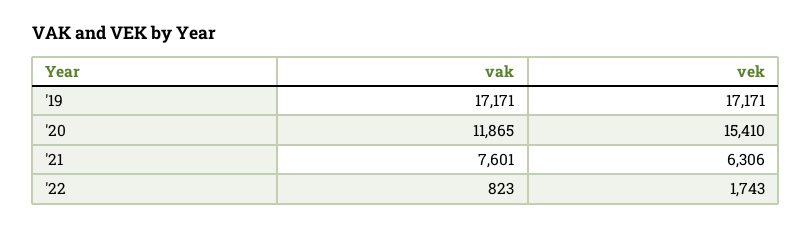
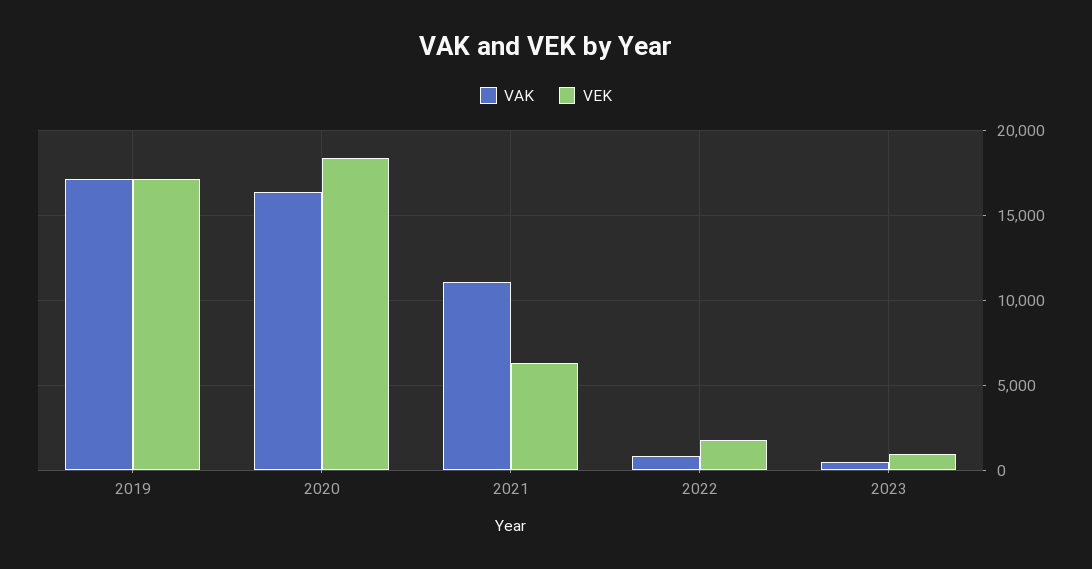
vak, '20: 11865 -> 16500
vek, '20: 15410 -> 18500
vak, '21: 7601 -> 11000
vak, 2023: none -> 500
vek, 2023: none -> 1000

